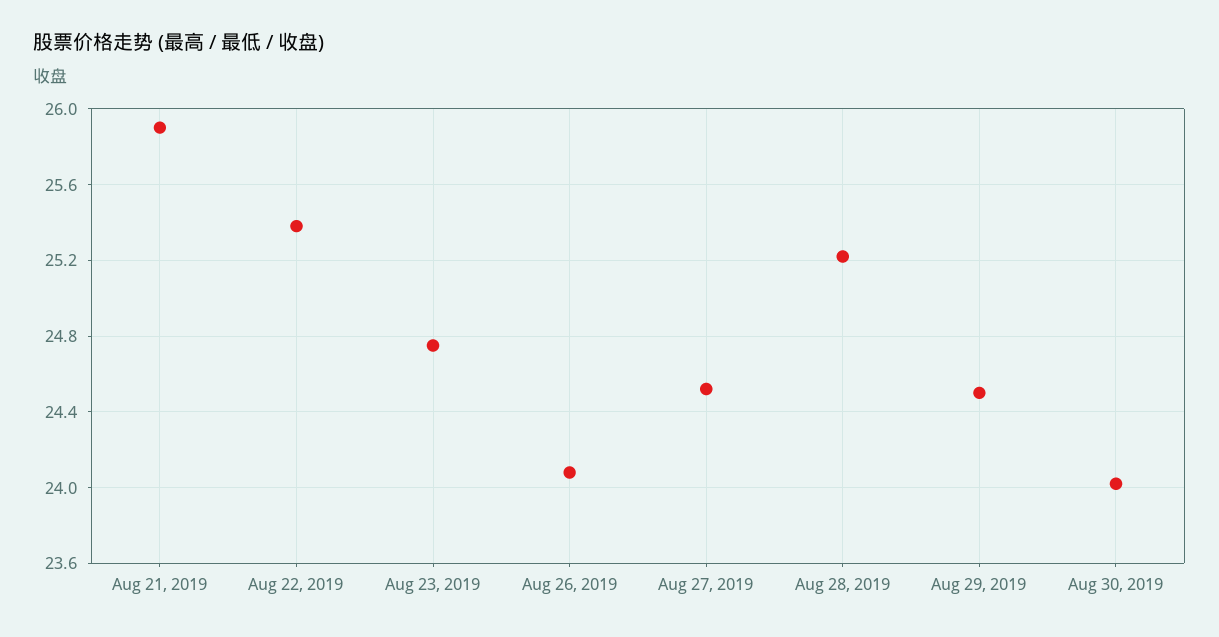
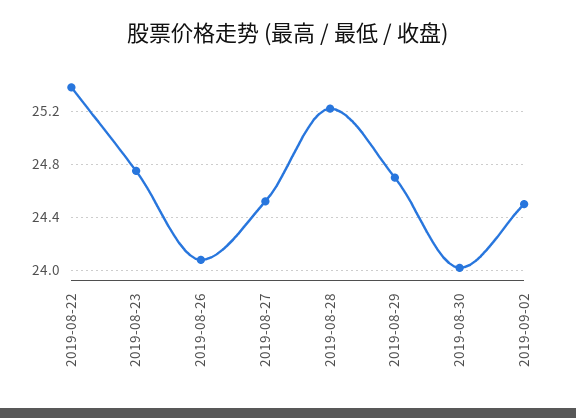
Aug 21, 2019: 25.9 -> none
Aug 29, 2019: 24.5 -> 24.7
2019-09-02: none -> 24.5

